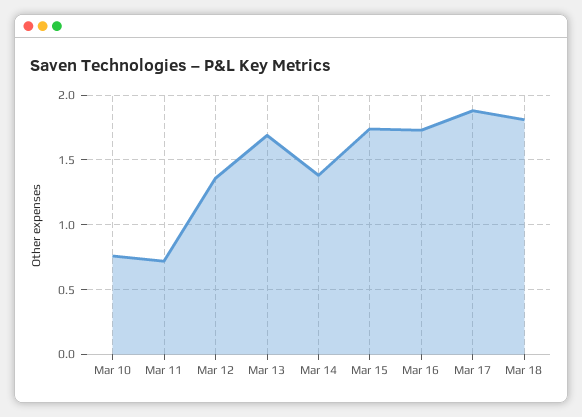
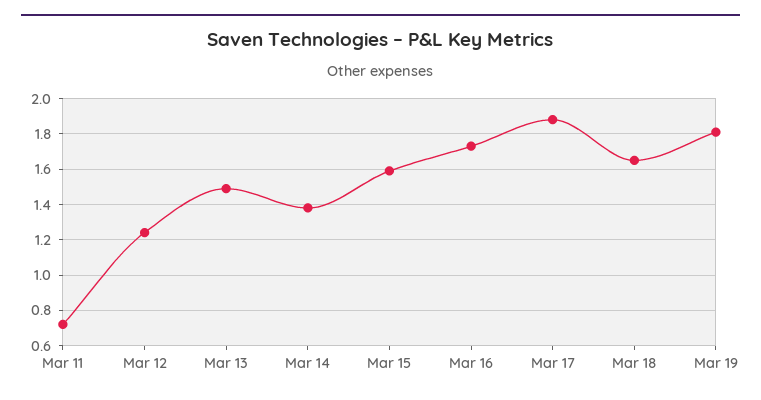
Mar 10: 0.75 -> none
Mar 12: 1.35 -> 1.25
Mar 13: 1.7 -> 1.5
Mar 15: 1.75 -> 1.6
Mar 18: 1.8 -> 1.65
Mar 19: none -> 1.8

